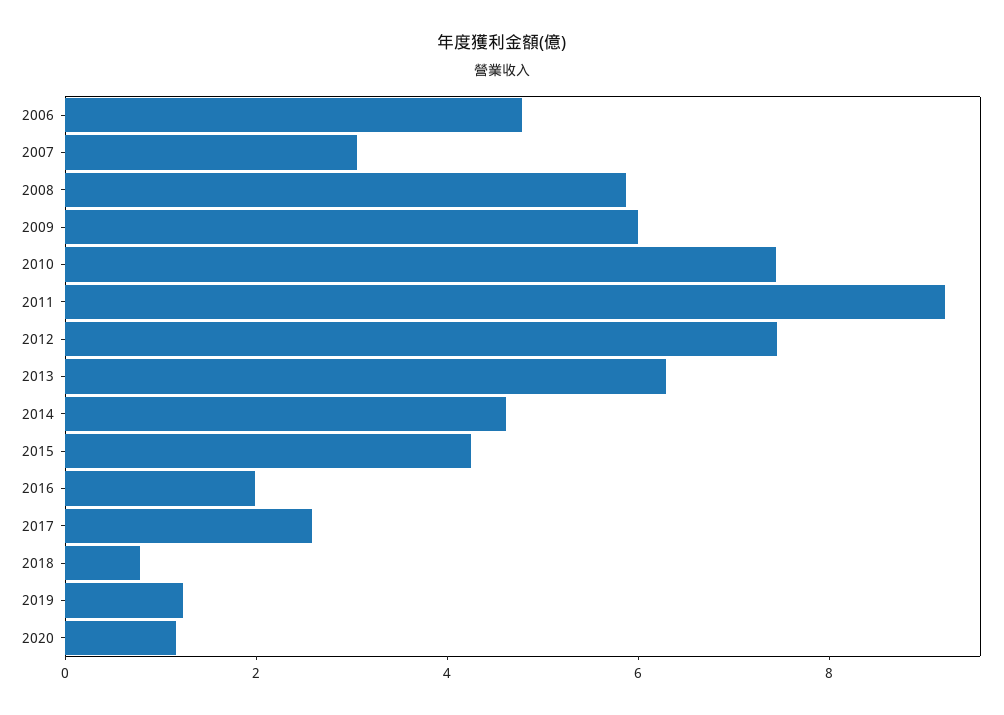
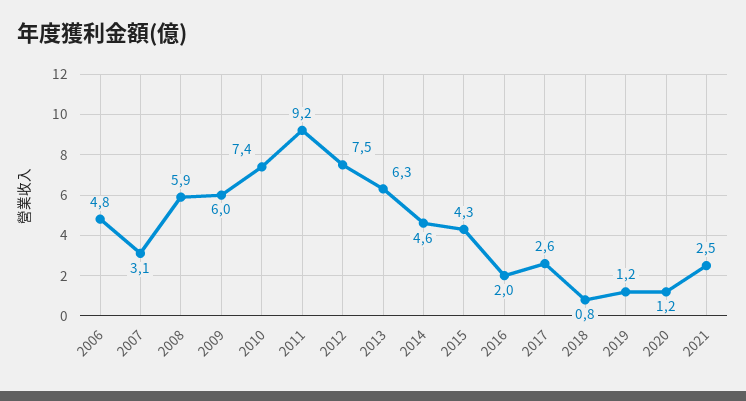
2021: none -> 2.5

